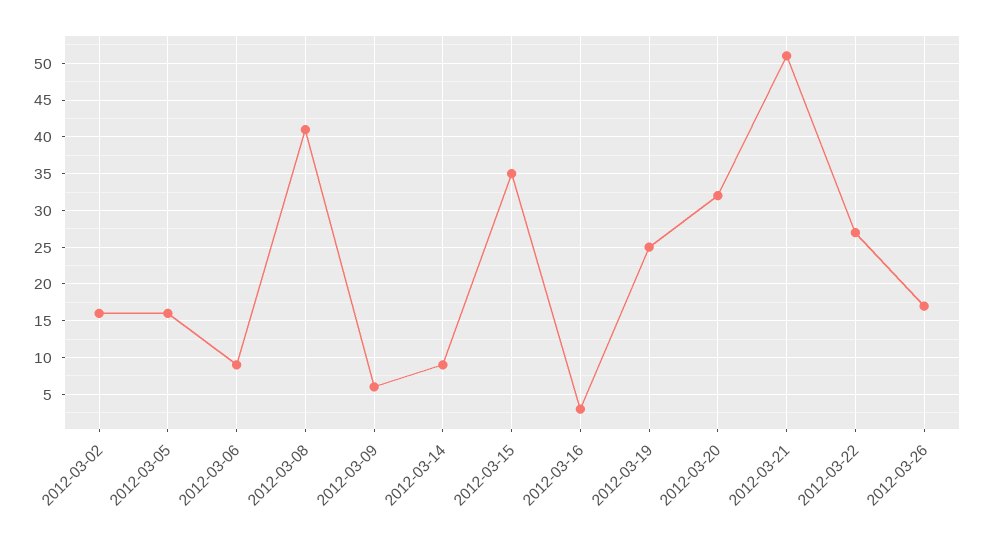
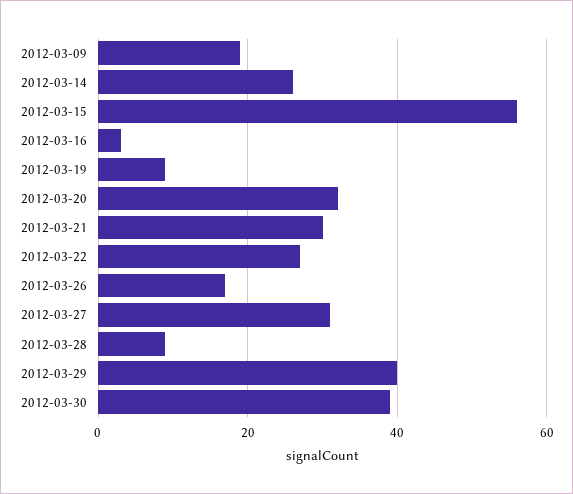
2012-03-02: 16 -> none
2012-03-05: 16 -> none
2012-03-06: 9 -> none
2012-03-08: 41 -> none
2012-03-09: 6 -> 20
2012-03-14: 9 -> 25
2012-03-15: 35 -> 55
2012-03-19: 25 -> 10
2012-03-21: 51 -> 30
2012-03-27: none -> 30
2012-03-28: none -> 10
2012-03-29: none -> 40
2012-03-30: none -> 40

